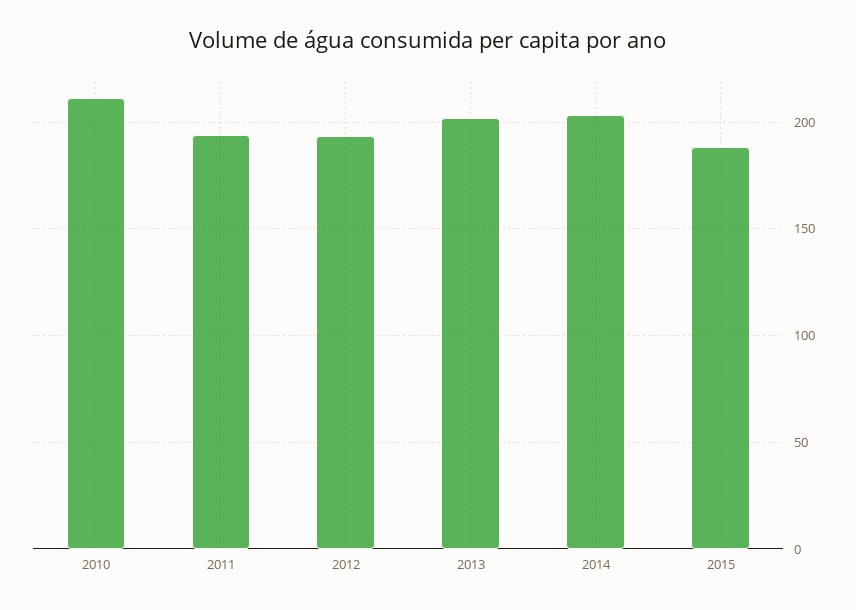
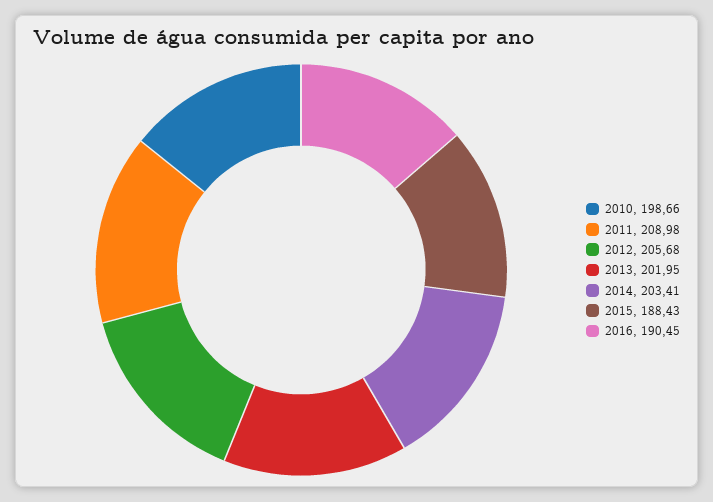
2010: 210 -> 198.66
2011: 195 -> 208.98
2012: 195 -> 205.68
2016: none -> 190.45

